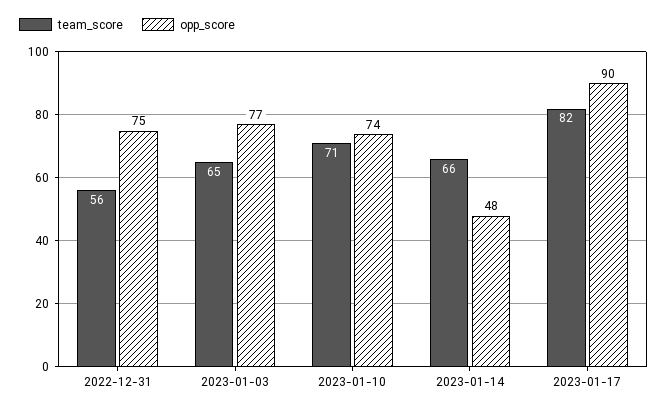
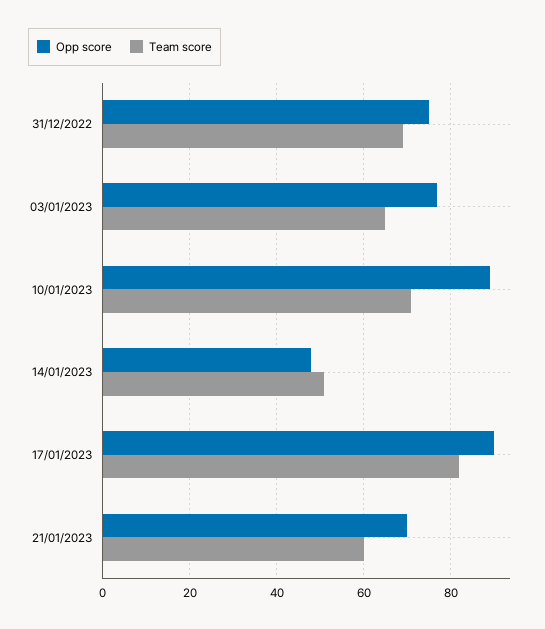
team_score, 2022-12-31: 56 -> 70
opp_score, 2023-01-10: 74 -> 90
team_score, 2023-01-14: 66 -> 50
opp_score, 21/01/2023: none -> 70
team_score, 21/01/2023: none -> 60

